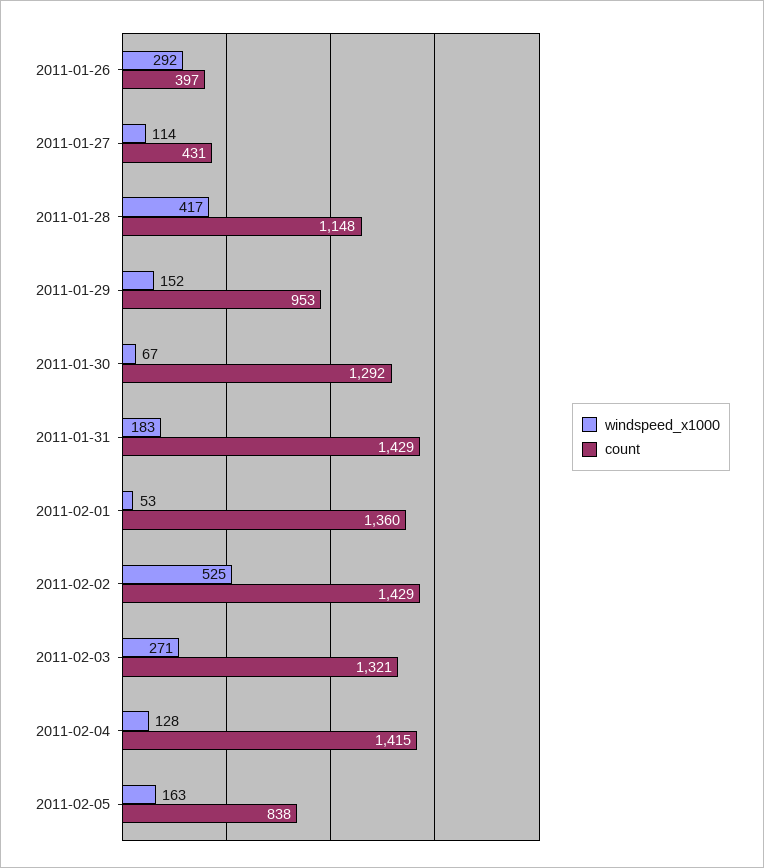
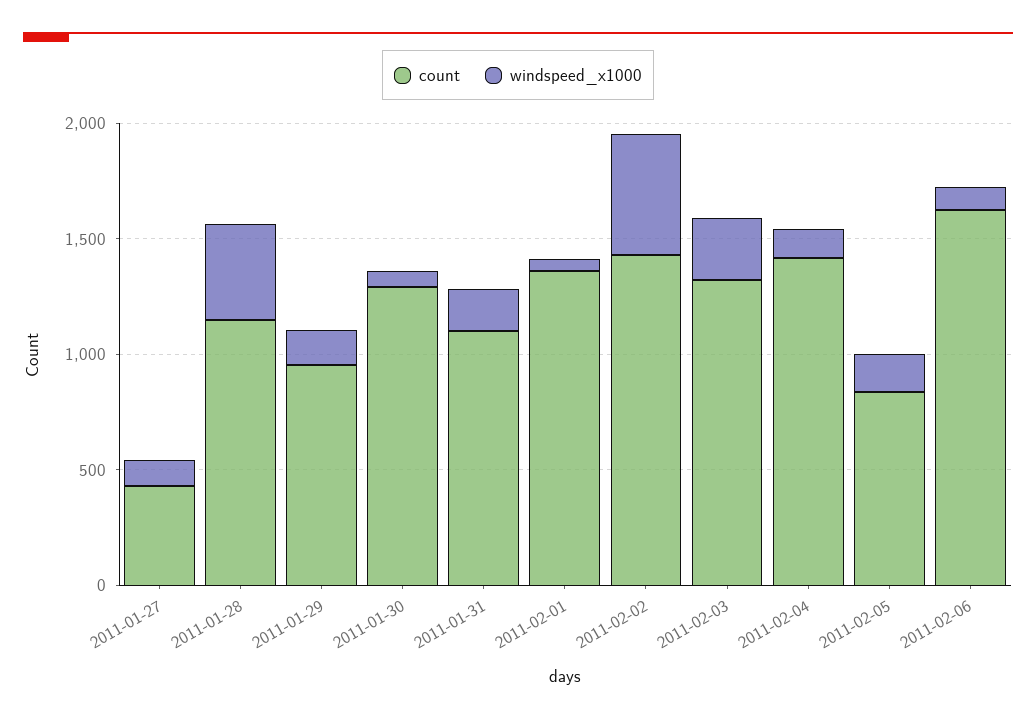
windspeed_x1000, 2011-01-26: 292 -> none
count, 2011-01-26: 397 -> none
count, 2011-01-31: 1429 -> 1100
count, 2011-02-06: none -> 1600
windspeed_x1000, 2011-02-06: none -> 100

